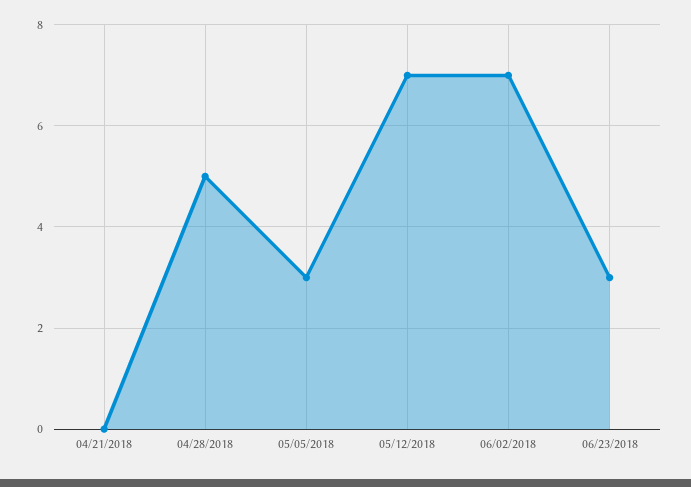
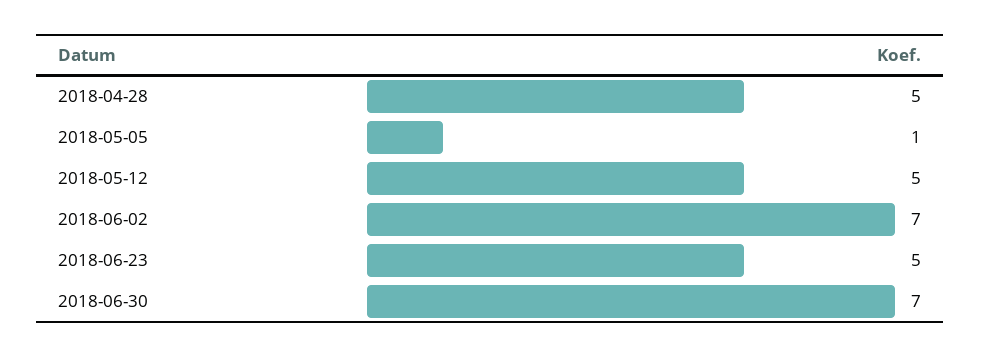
04/21/2018: 0 -> none
05/05/2018: 3 -> 1
05/12/2018: 7 -> 5
06/23/2018: 3 -> 5
2018-06-30: none -> 7

